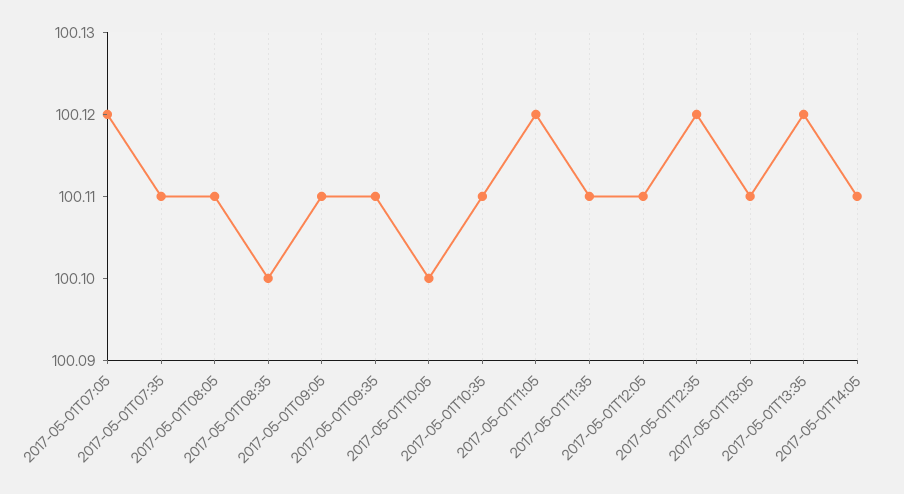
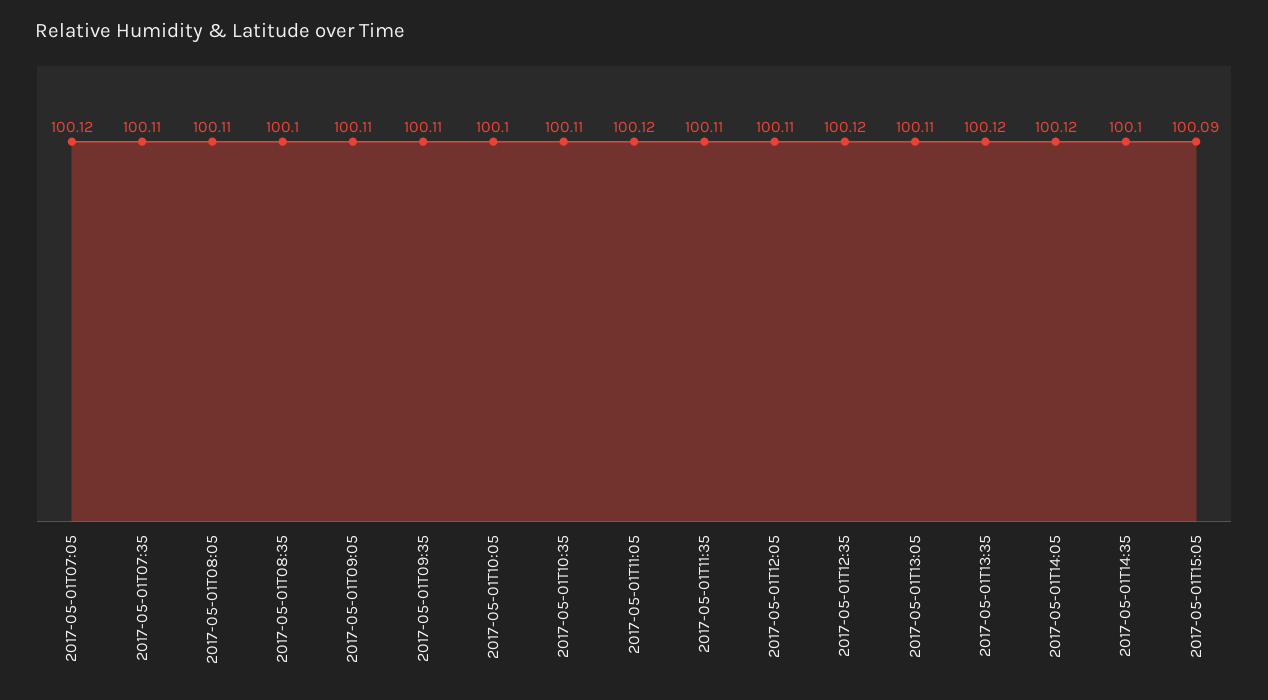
2017-05-01T14:05: 100.11 -> 100.12
2017-05-01T14:35: none -> 100.1
2017-05-01T15:05: none -> 100.09

